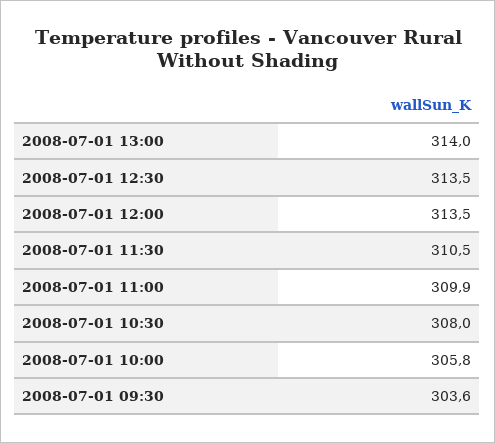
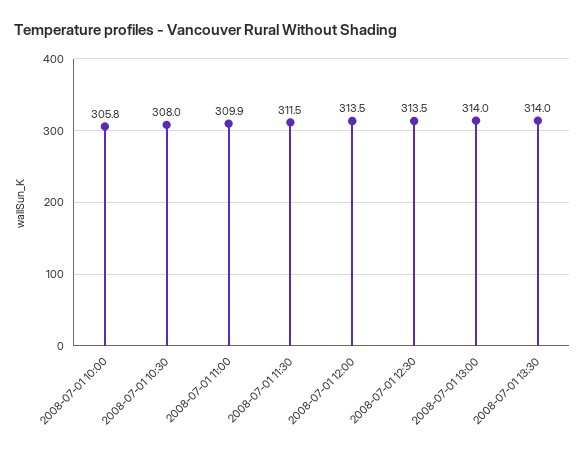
2008-07-01 11:30: 310.5 -> 311.5
2008-07-01 09:30: 303.6 -> none
2008-07-01 13:30: none -> 314

